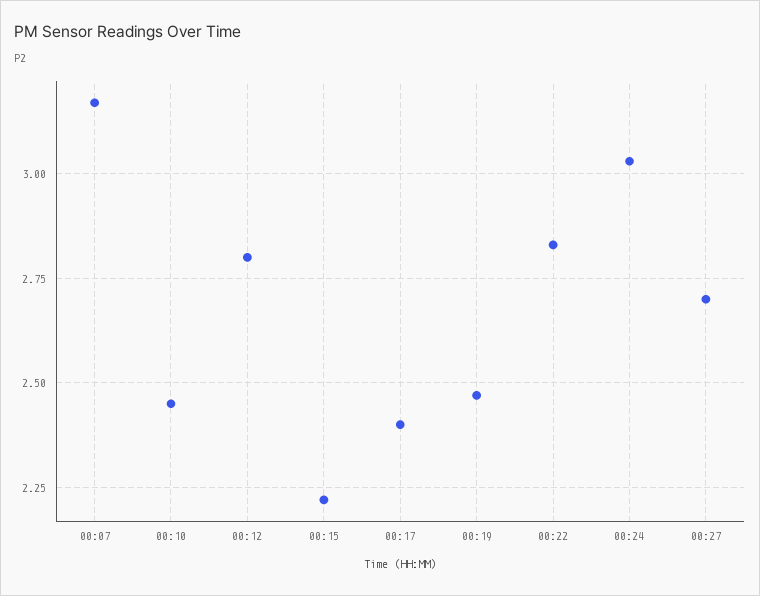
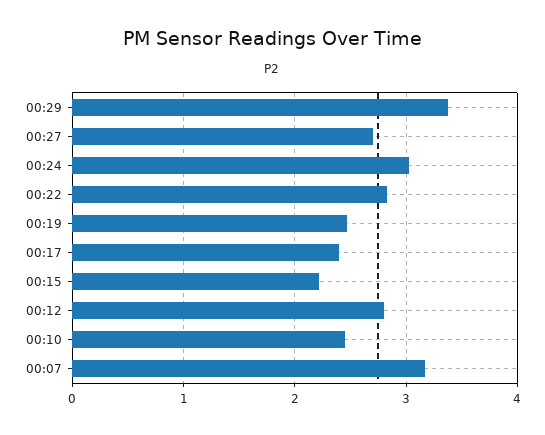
00:29: none -> 3.4

